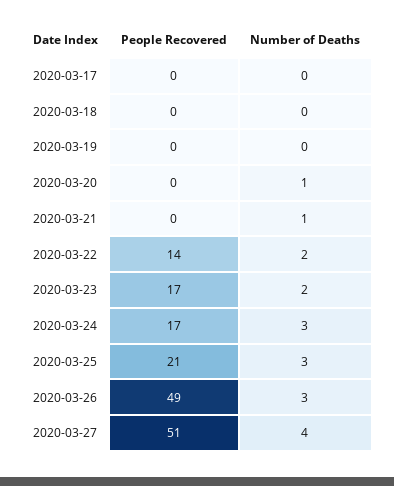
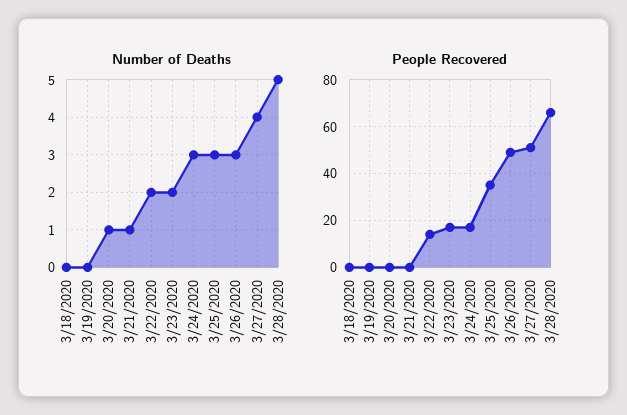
People Recovered, 2020-03-17: 0 -> none
Number of Deaths, 2020-03-17: 0 -> none
People Recovered, 2020-03-25: 21 -> 35
Number of Deaths, 3/28/2020: none -> 5
People Recovered, 3/28/2020: none -> 65

